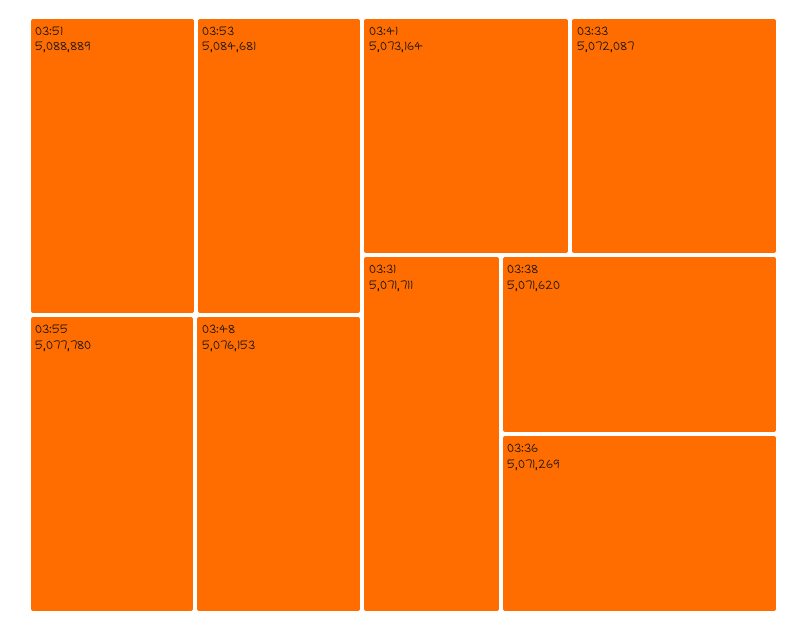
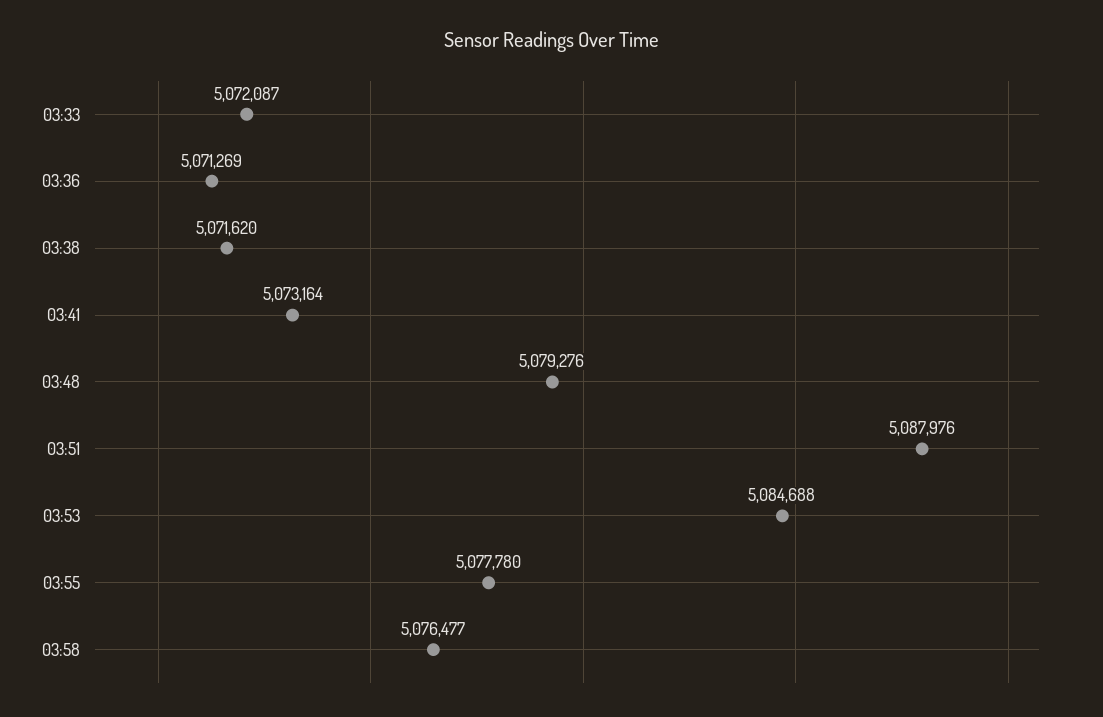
03:51: 5088889 -> 5087976
03:53: 5084681 -> 5084688
03:48: 5076153 -> 5079276
03:31: 5071711 -> none
03:58: none -> 5076477

